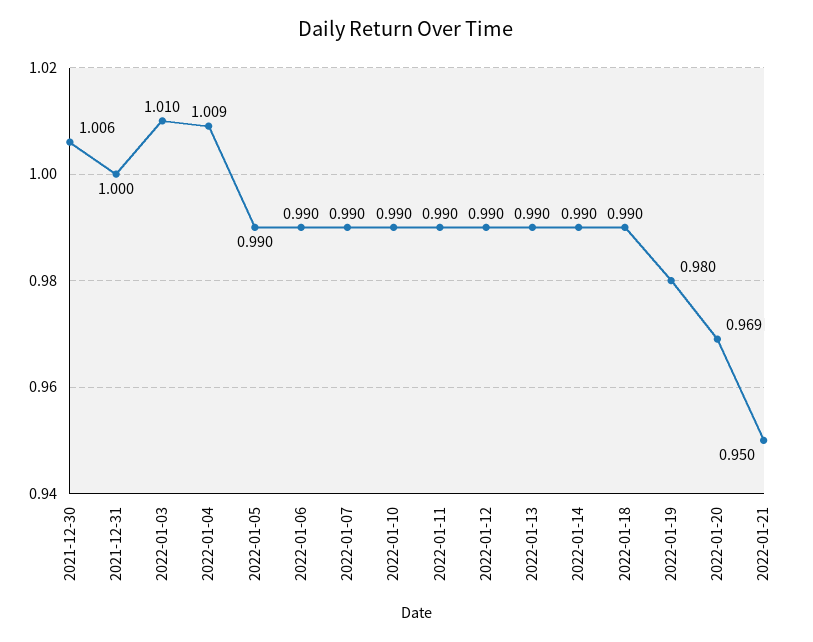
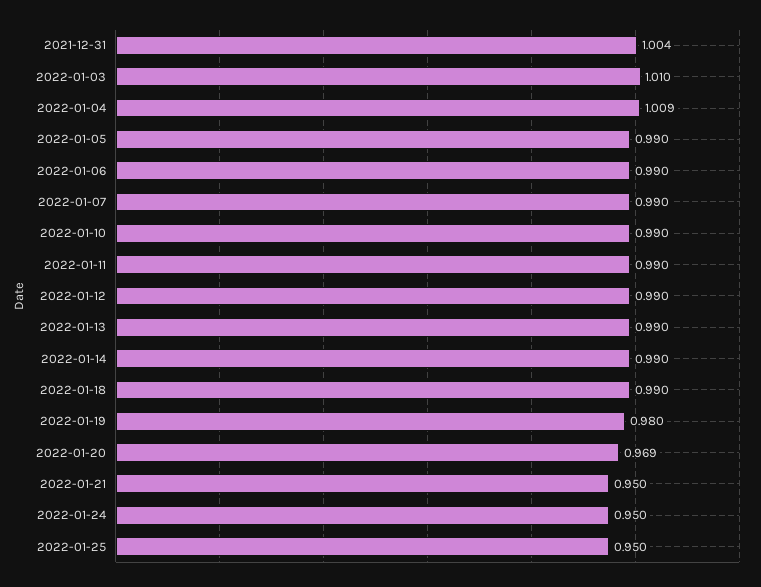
2021-12-30: 1.006 -> none
2021-12-31: 1 -> 1.004
2022-01-24: none -> 0.95
2022-01-25: none -> 0.95

